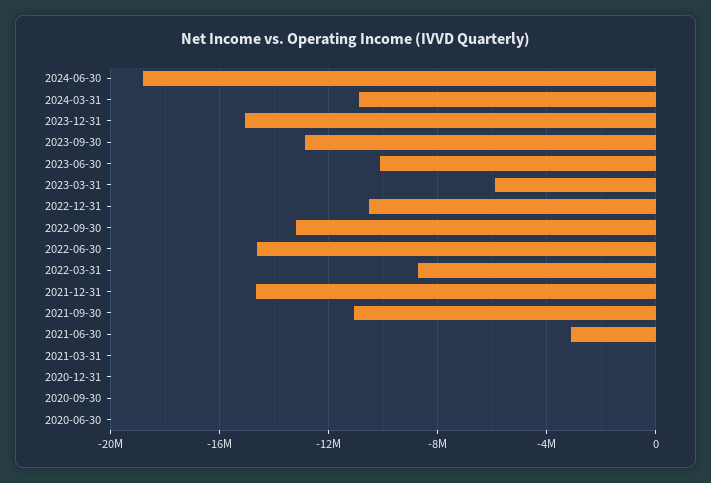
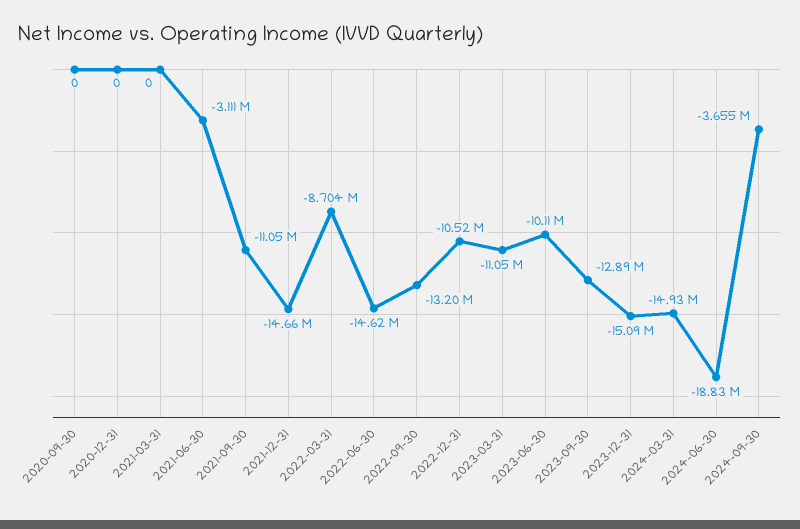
2024-03-31: -11000000 -> -14930000
2023-03-31: -6000000 -> -11050000
2020-06-30: 0 -> none
2024-09-30: none -> -3655000

